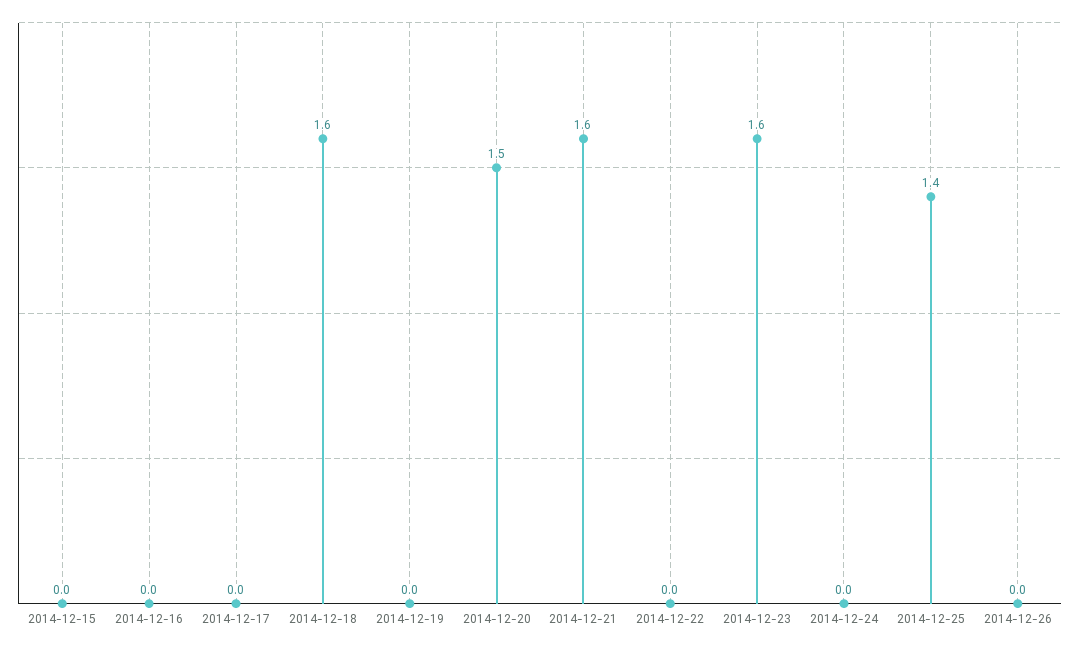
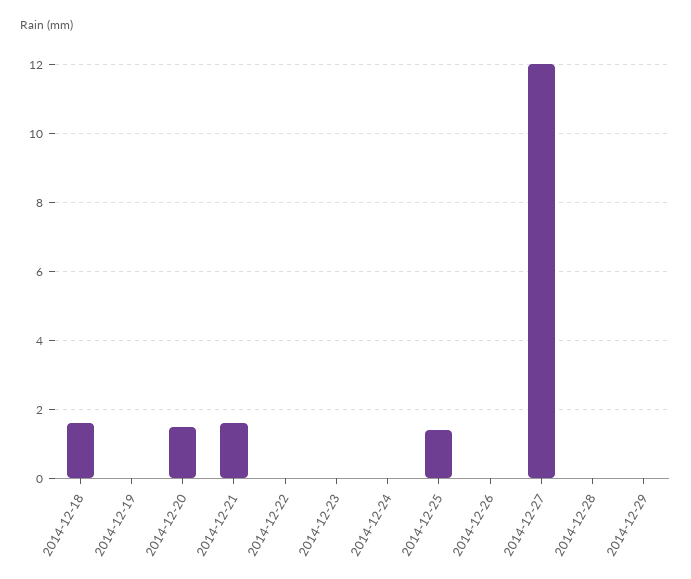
2014-12-15: 0 -> none
2014-12-16: 0 -> none
2014-12-17: 0 -> none
2014-12-23: 1.6 -> 0
2014-12-27: none -> 12
2014-12-28: none -> 0
2014-12-29: none -> 0

